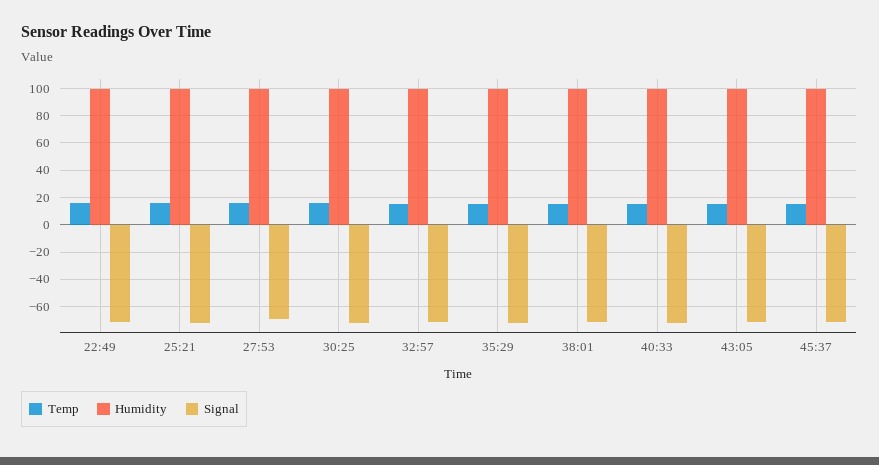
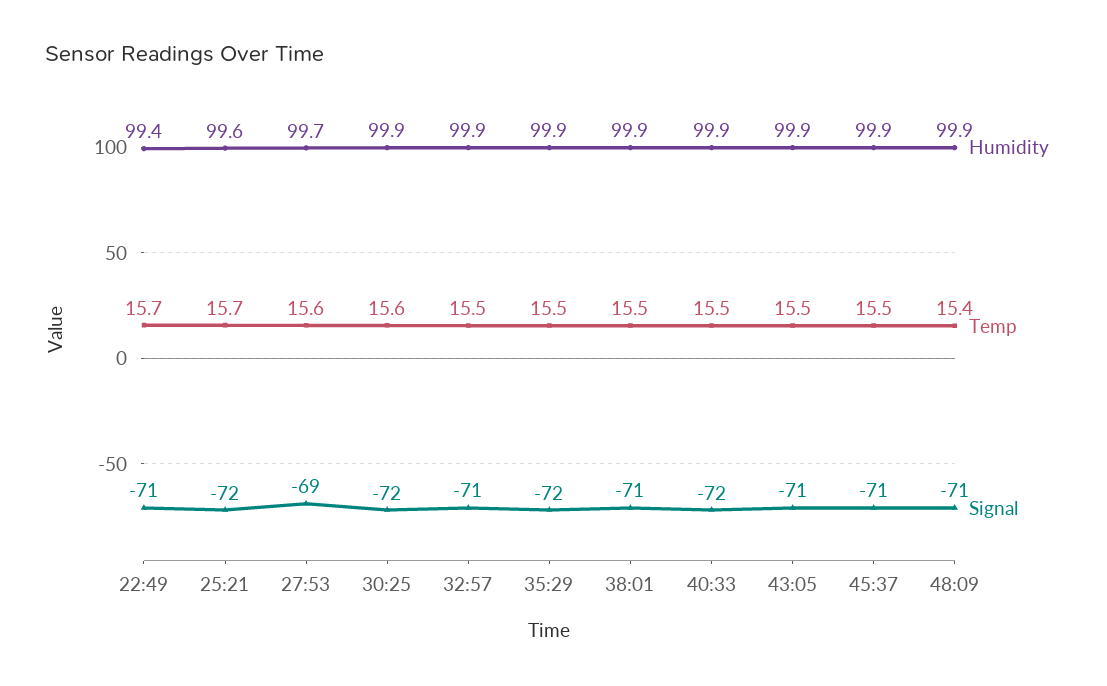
Humidity, 48:09: none -> 99.9
Temp, 48:09: none -> 15.4
Signal, 48:09: none -> -71

